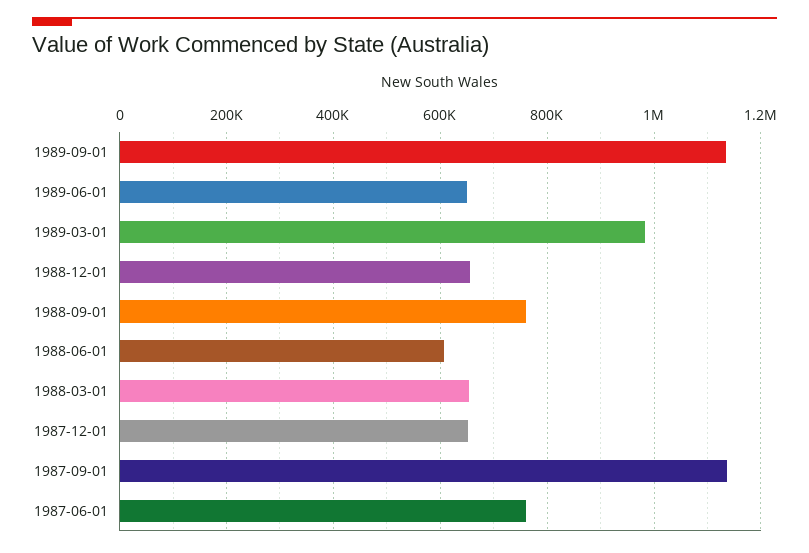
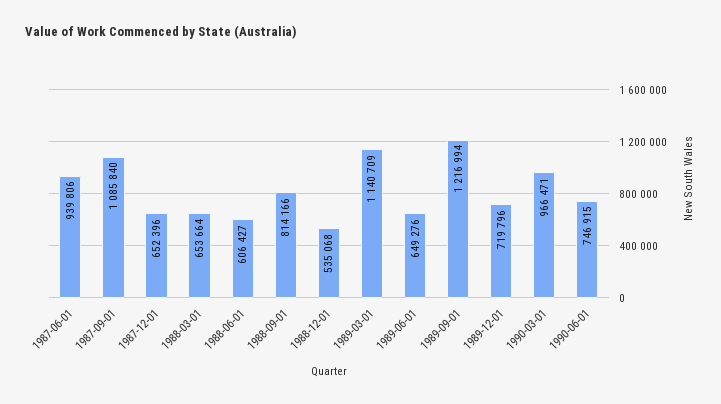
1989-09-01: 1140000 -> 1216994
1989-03-01: 980000 -> 1140709
1988-12-01: 660000 -> 535068
1988-09-01: 760000 -> 814166
1987-09-01: 1140000 -> 1085840
1987-06-01: 760000 -> 939806
1989-12-01: none -> 719796
1990-03-01: none -> 966471
1990-06-01: none -> 746915

